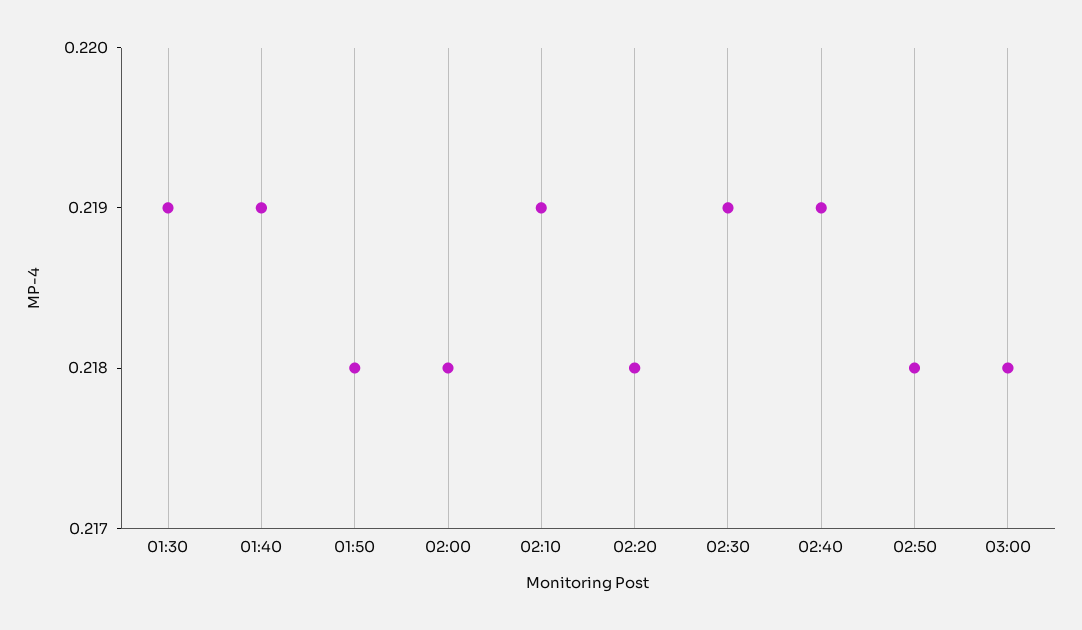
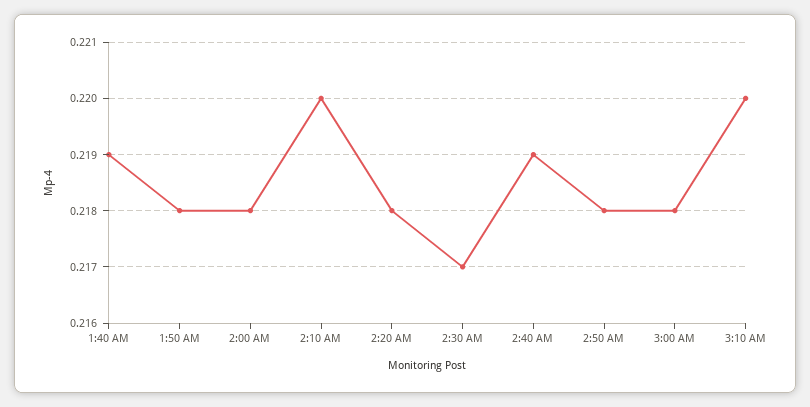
01:30: 0.219 -> none
02:10: 0.219 -> 0.22
02:30: 0.219 -> 0.217
3:10 AM: none -> 0.22

